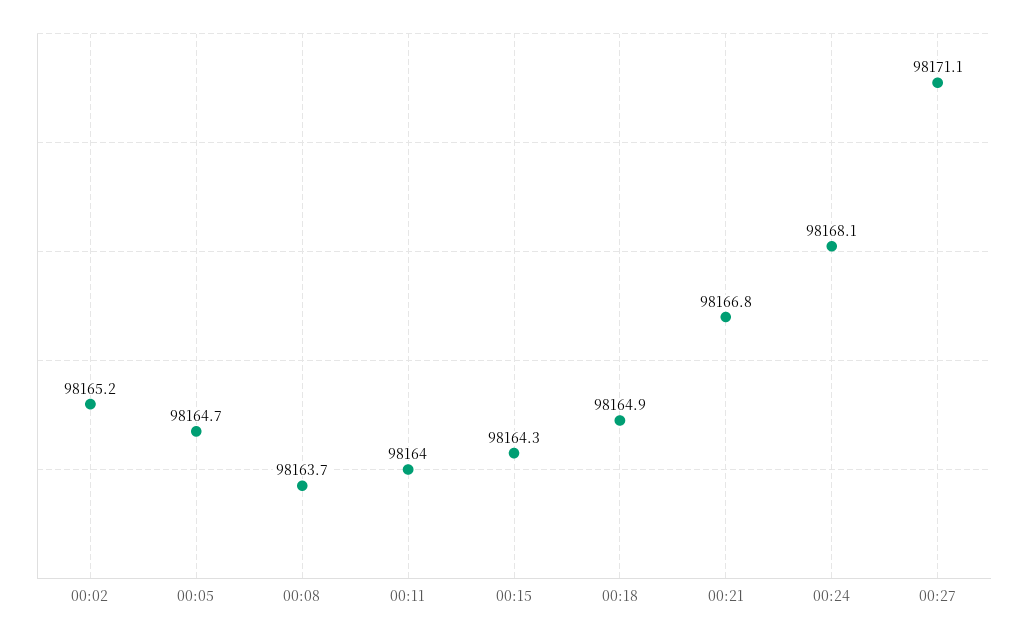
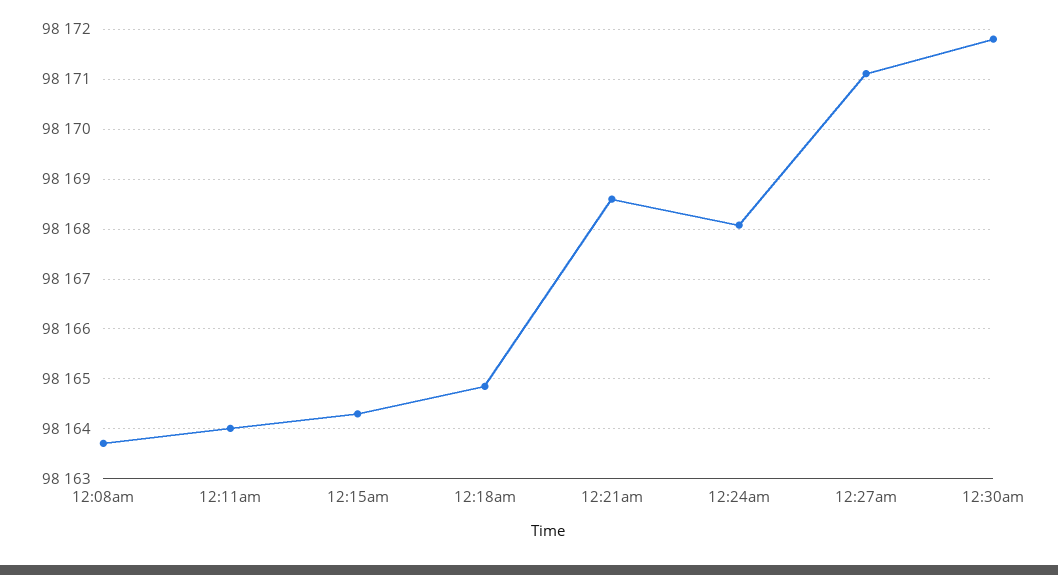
00:02: 98165.2 -> none
00:05: 98164.7 -> none
00:21: 98166.8 -> 98168.6
12:30am: none -> 98171.8

